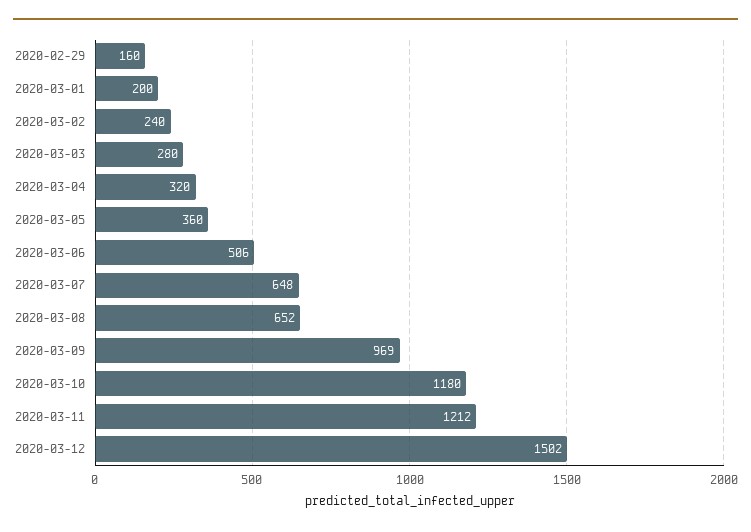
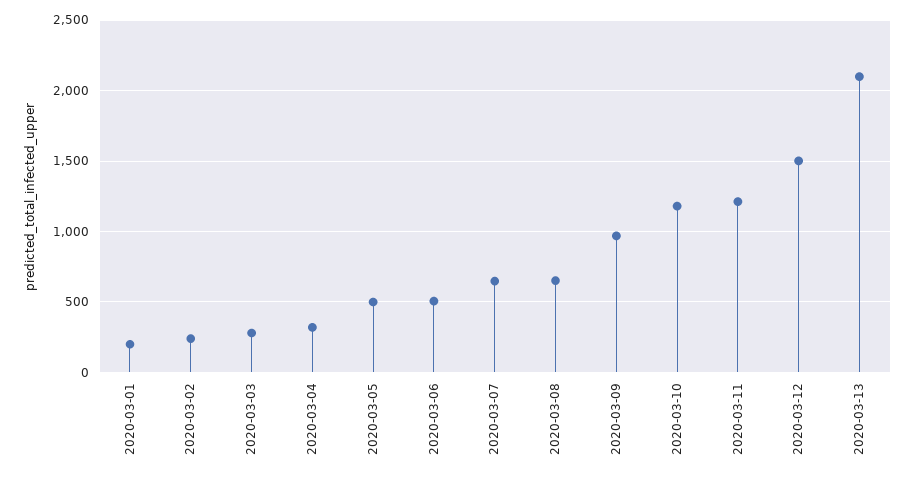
2020-02-29: 160 -> none
2020-03-05: 360 -> 500
2020-03-13: none -> 2100

